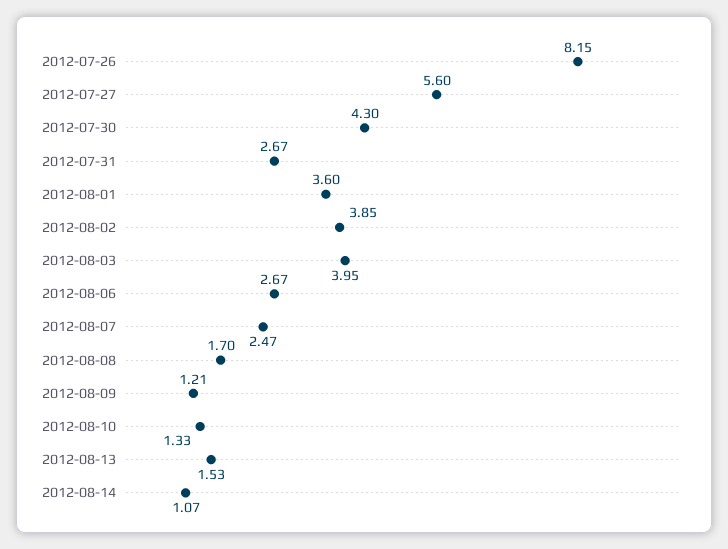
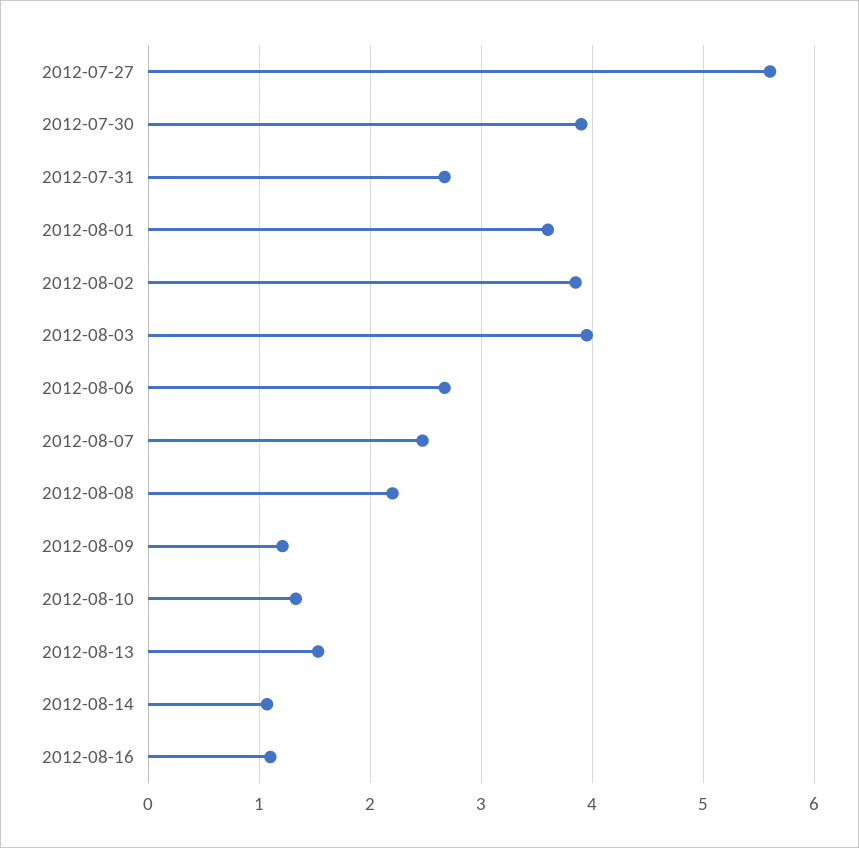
2012-07-26: 8.15 -> none
2012-07-30: 4.3 -> 3.9
2012-08-08: 1.7 -> 2.2
2012-08-16: none -> 1.1

